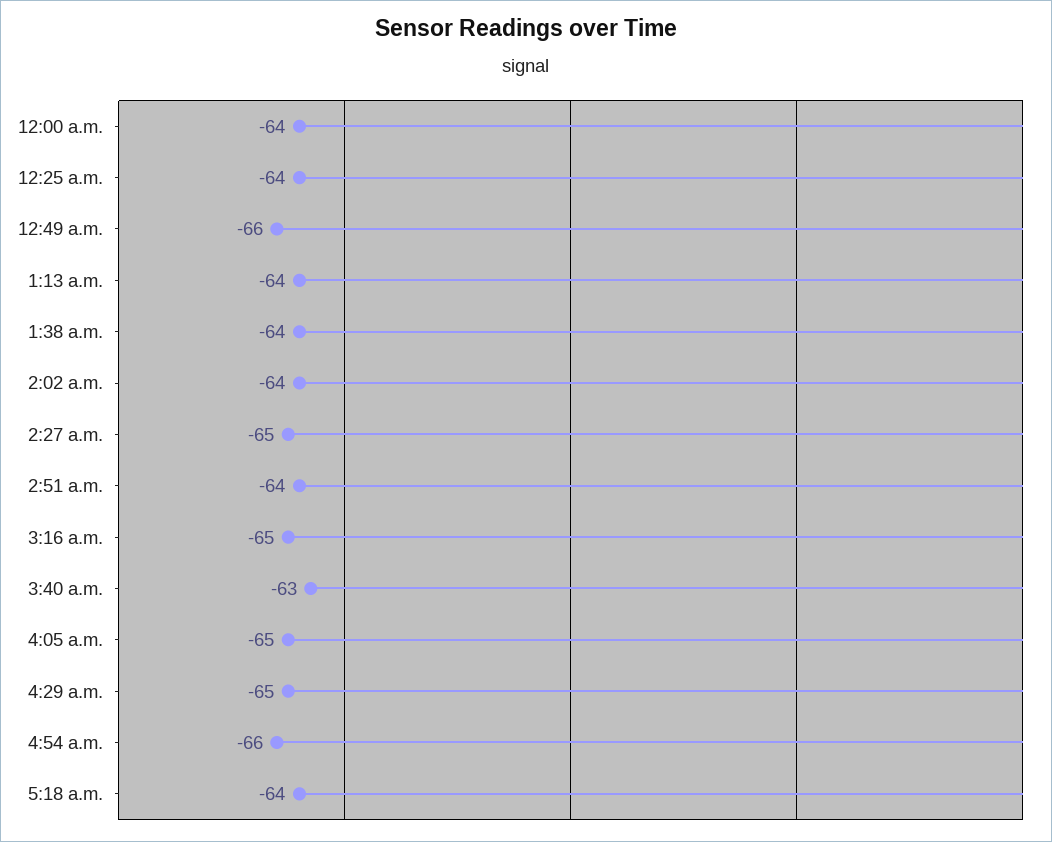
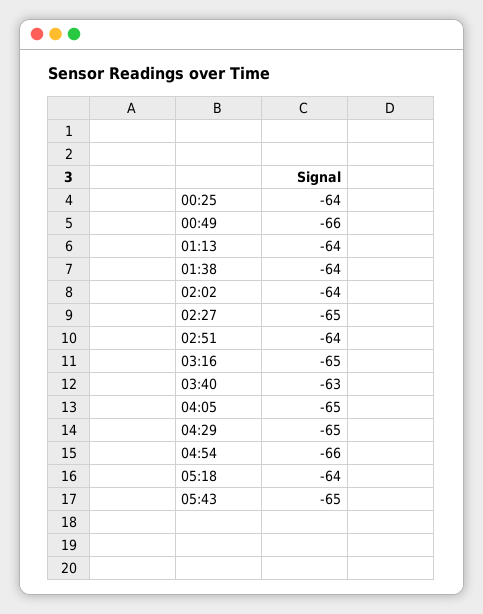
12:00 a.m.: -64 -> none
05:43: none -> -65

